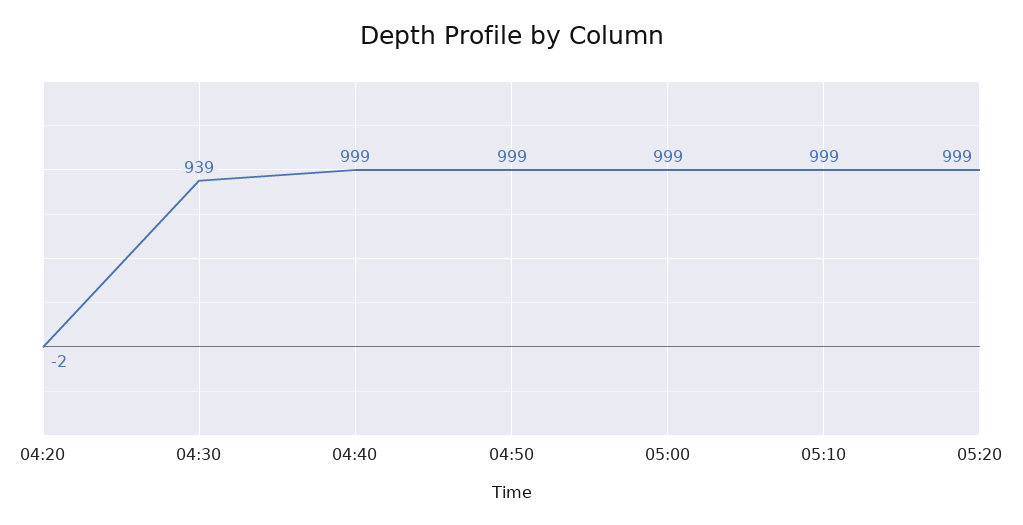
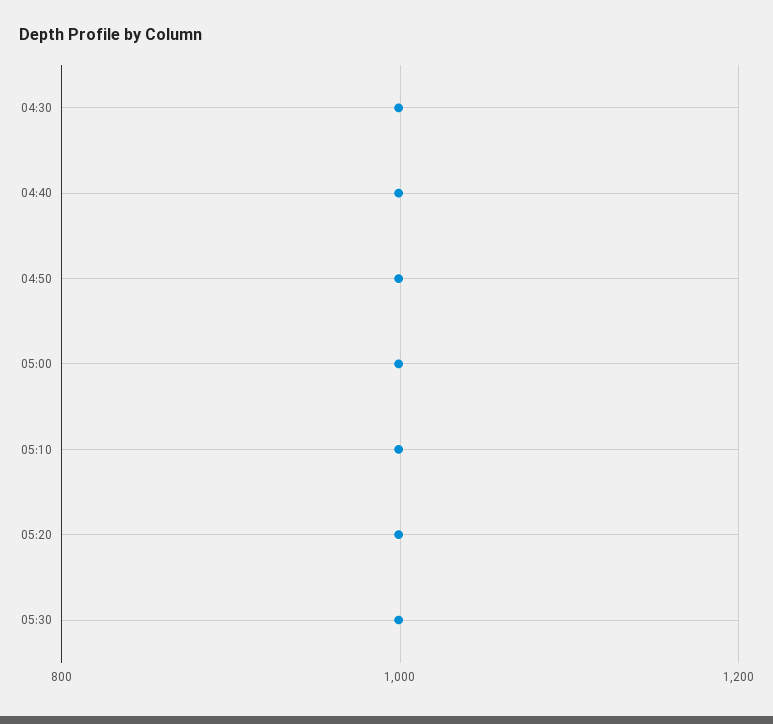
04:20: -2 -> none
04:30: 939 -> 1000
05:30: none -> 1000

